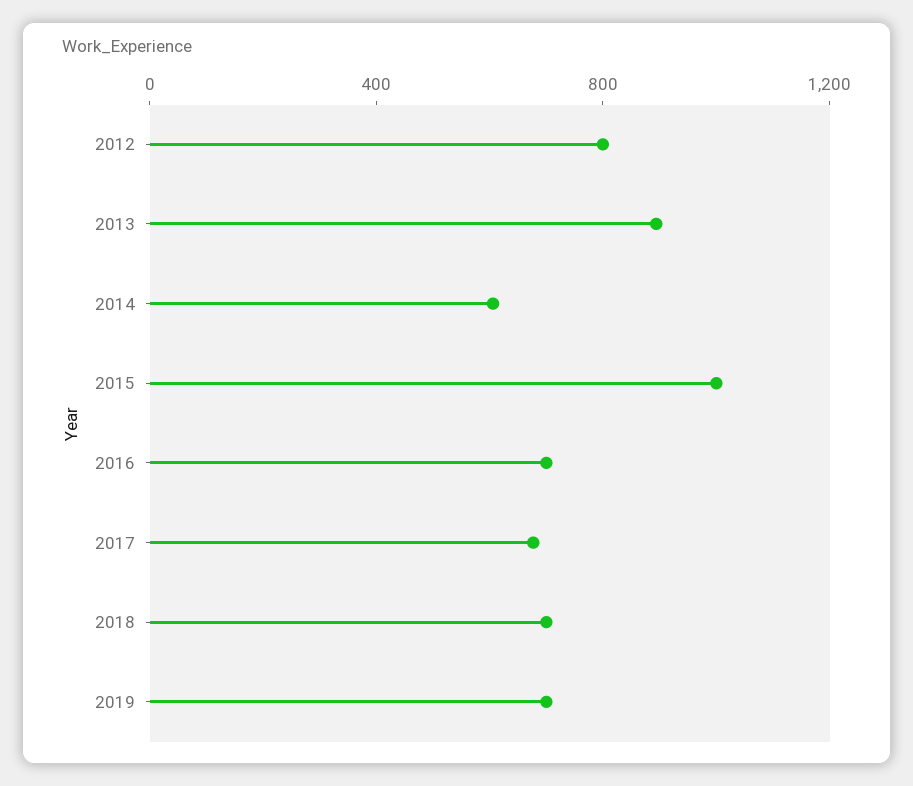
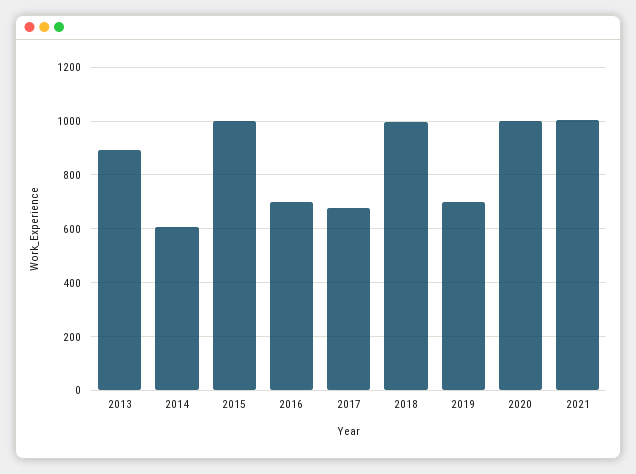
2012: 800 -> none
2018: 700 -> 1000
2020: none -> 1000
2021: none -> 1000

